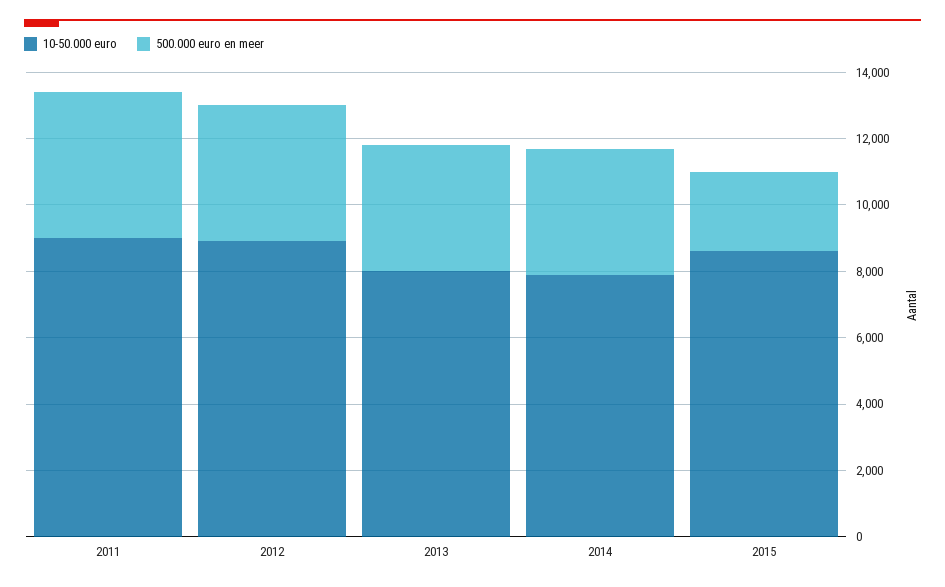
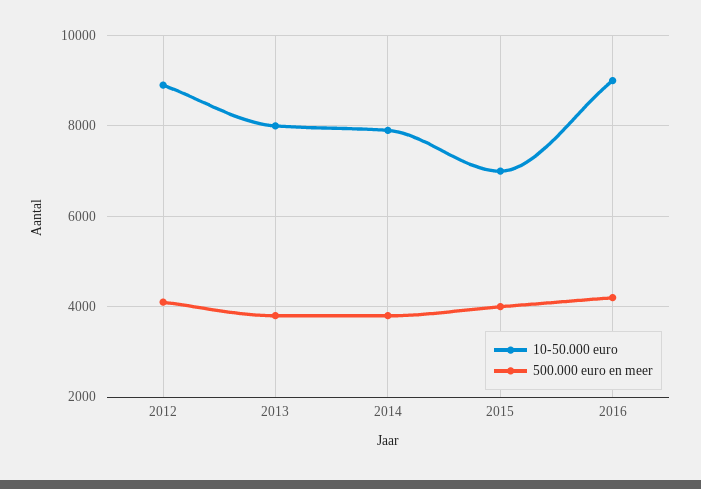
10-50.000 euro, 2011: 9000 -> none
500.000 euro en meer, 2011: 4500 -> none
10-50.000 euro, 2015: 8500 -> 7000
500.000 euro en meer, 2015: 2500 -> 4000
10-50.000 euro, 2016: none -> 9000
500.000 euro en meer, 2016: none -> 4200

